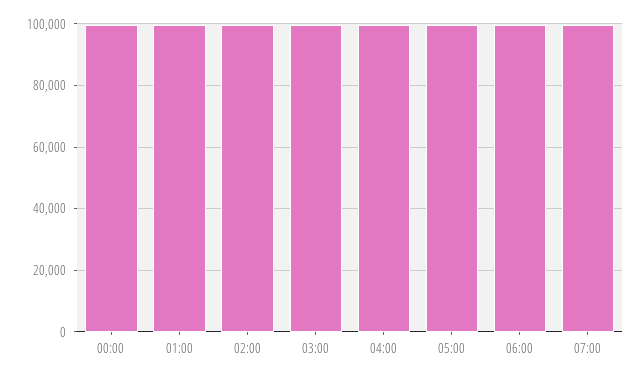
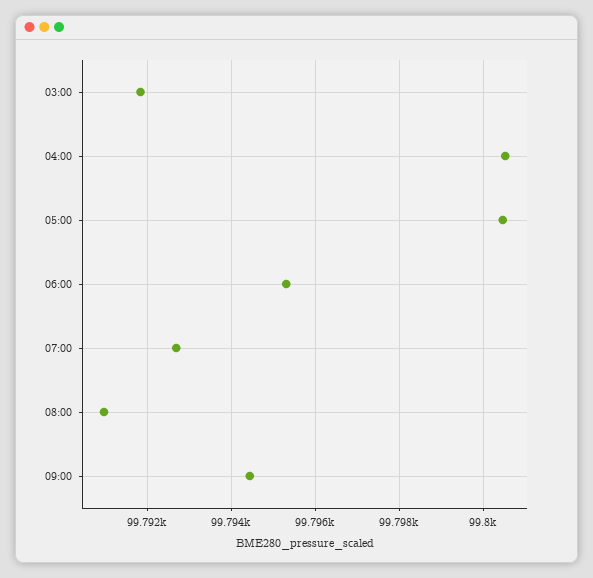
00:00: 100000 -> none
01:00: 100000 -> none
02:00: 100000 -> none
08:00: none -> 99791
09:00: none -> 99794.4

